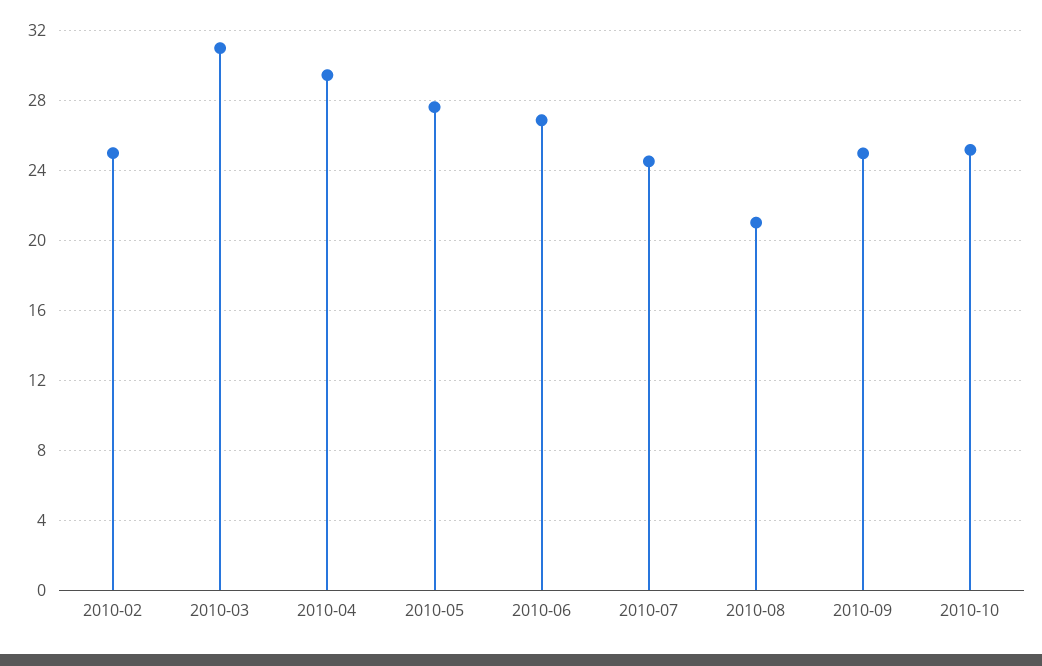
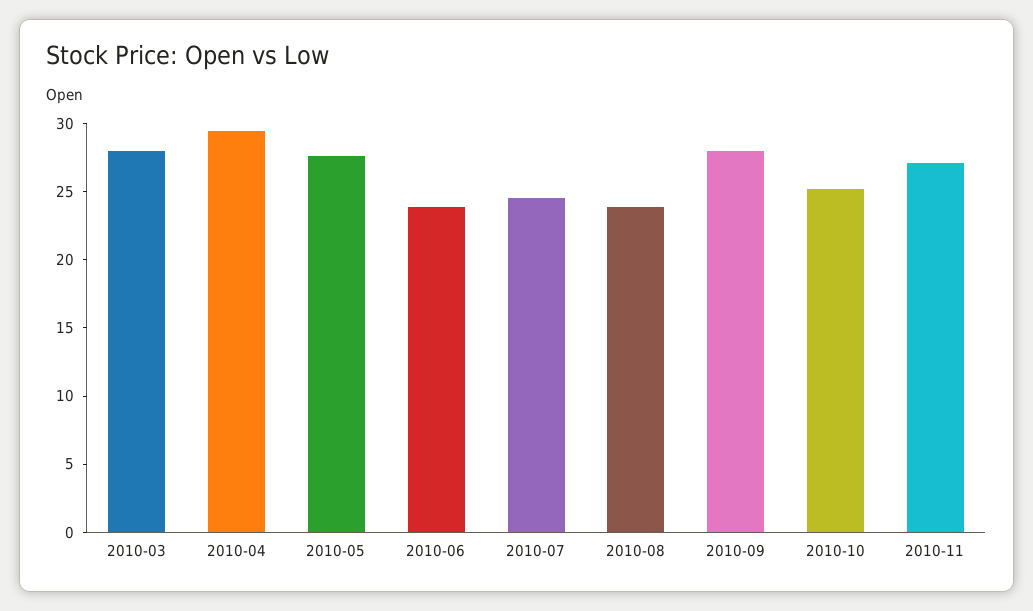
2010-02: 25 -> none
2010-03: 31 -> 28
2010-06: 27 -> 24
2010-08: 21 -> 24
2010-09: 25 -> 28
2010-11: none -> 27

